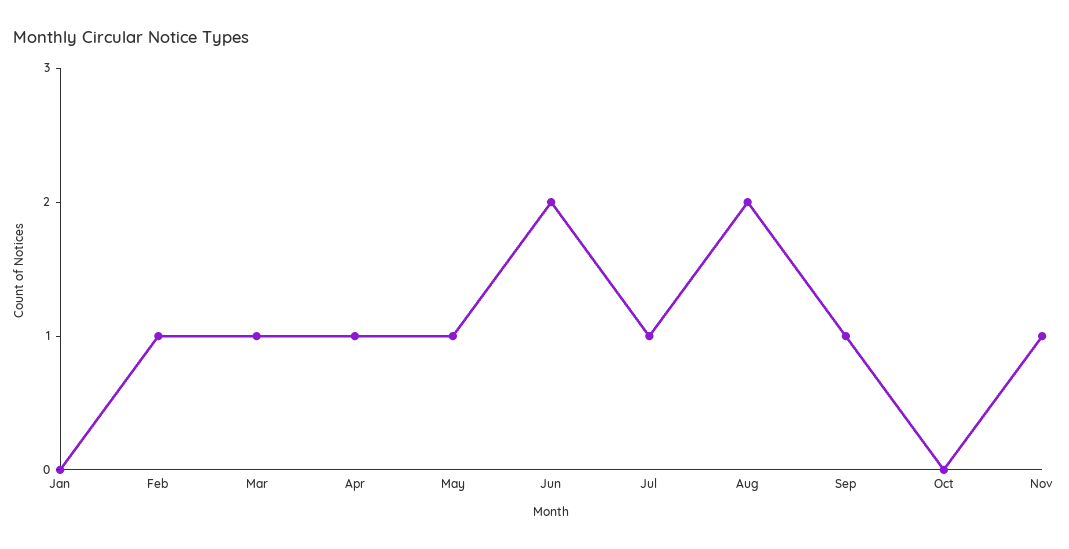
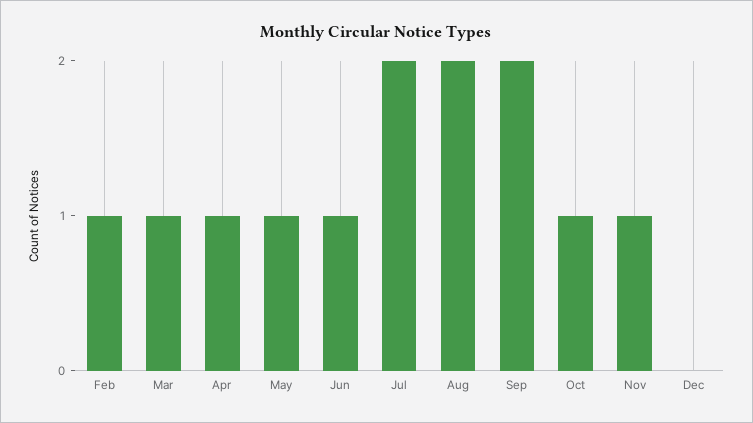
Jan: 0 -> none
Jun: 2 -> 1
Jul: 1 -> 2
Sep: 1 -> 2
Oct: 0 -> 1
Dec: none -> 0

